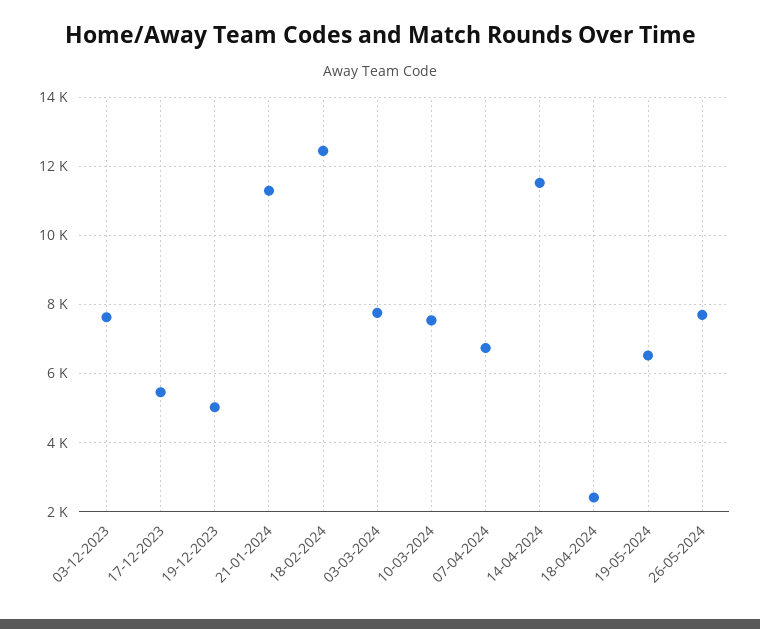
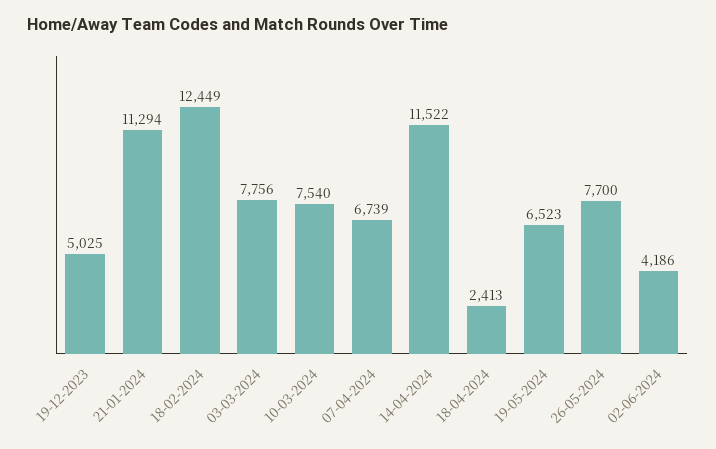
03-12-2023: 7600 -> none
17-12-2023: 5400 -> none
02-06-2024: none -> 4186

